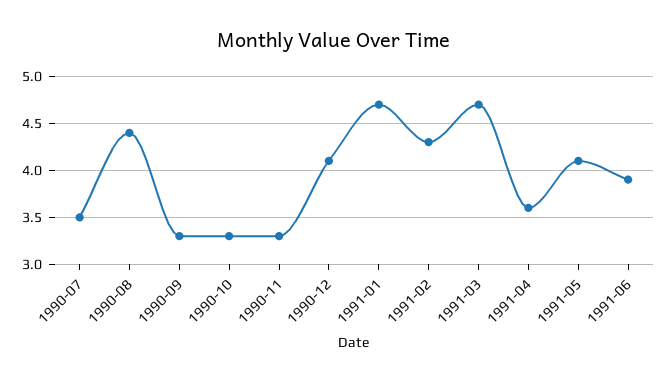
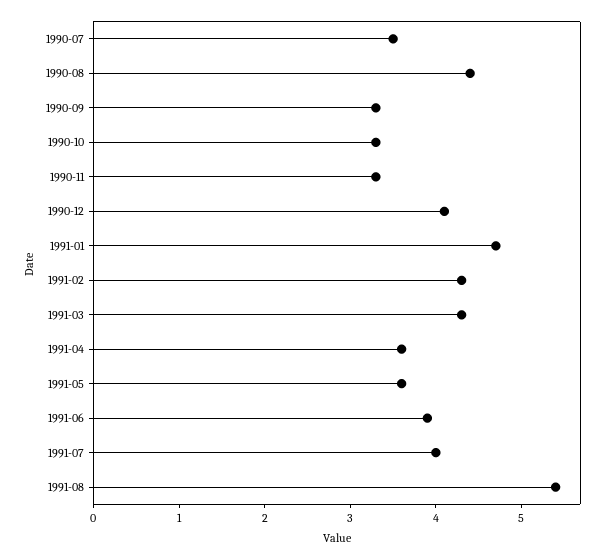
1991-03: 4.7 -> 4.3
1991-05: 4.1 -> 3.6
1991-07: none -> 4
1991-08: none -> 5.4

